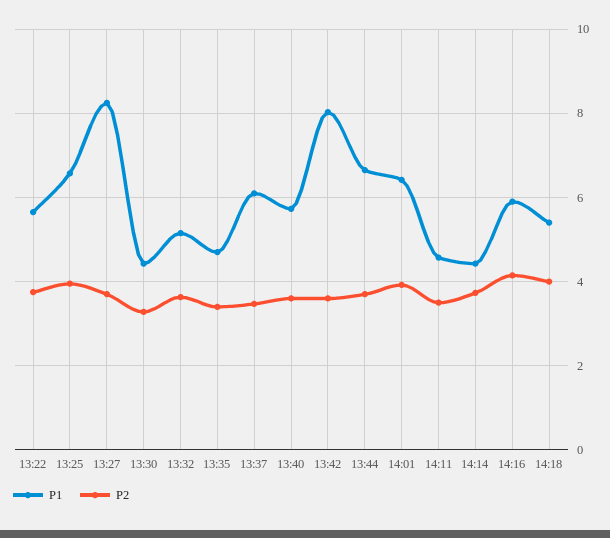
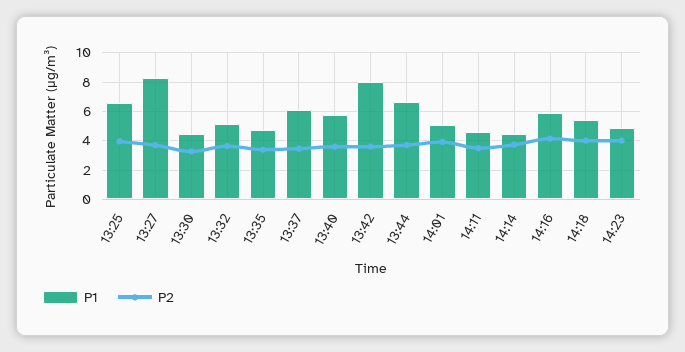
P1, 13:22: 5.6 -> none
P2, 13:22: 3.8 -> none
P1, 14:01: 6.4 -> 5
P1, 14:23: none -> 5
P2, 14:23: none -> 4

